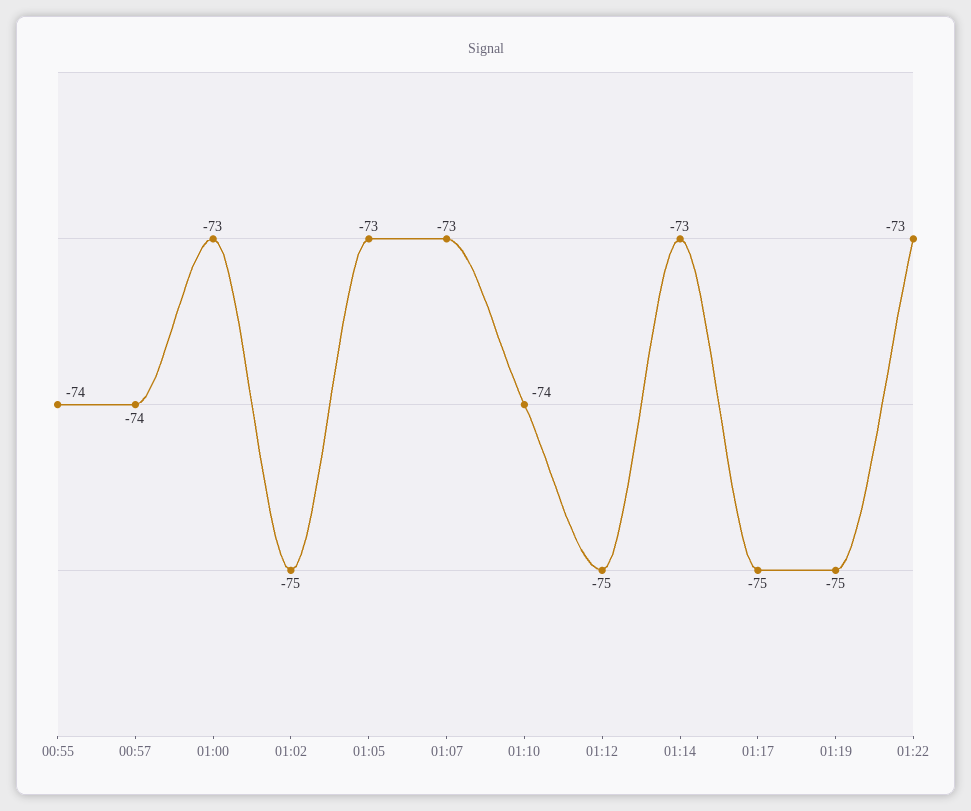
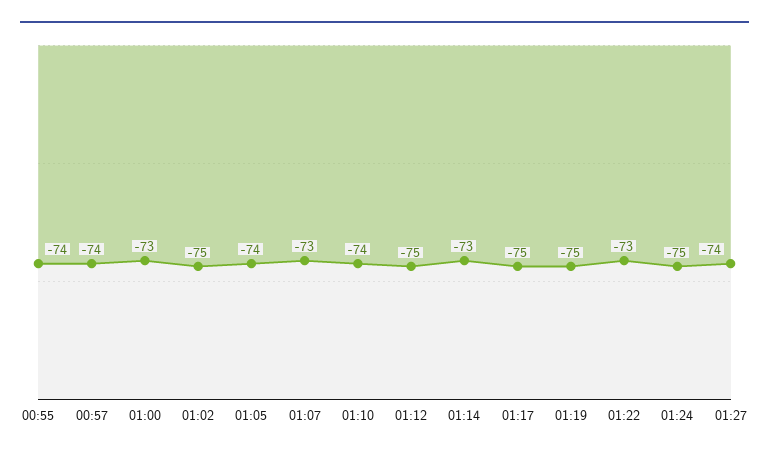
01:05: -73 -> -74
01:24: none -> -75
01:27: none -> -74

